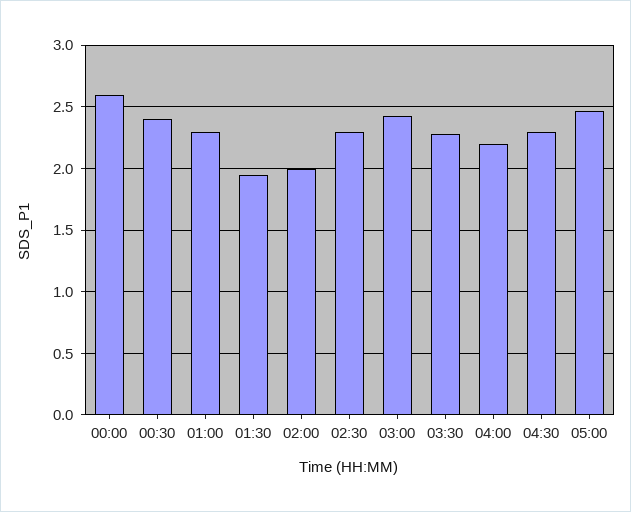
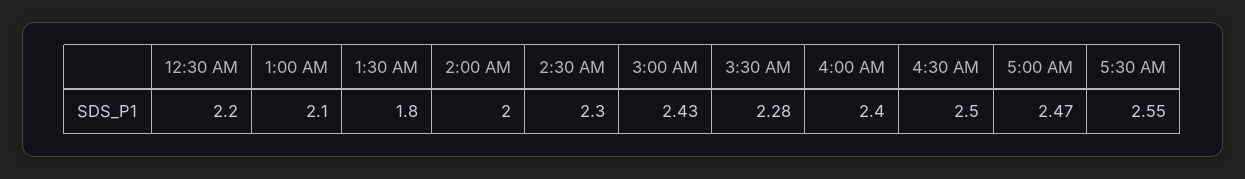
00:00: 2.6 -> none
00:30: 2.4 -> 2.2
01:00: 2.3 -> 2.1
01:30: 1.95 -> 1.8
04:00: 2.2 -> 2.4
04:30: 2.3 -> 2.5
5:30 AM: none -> 2.55

